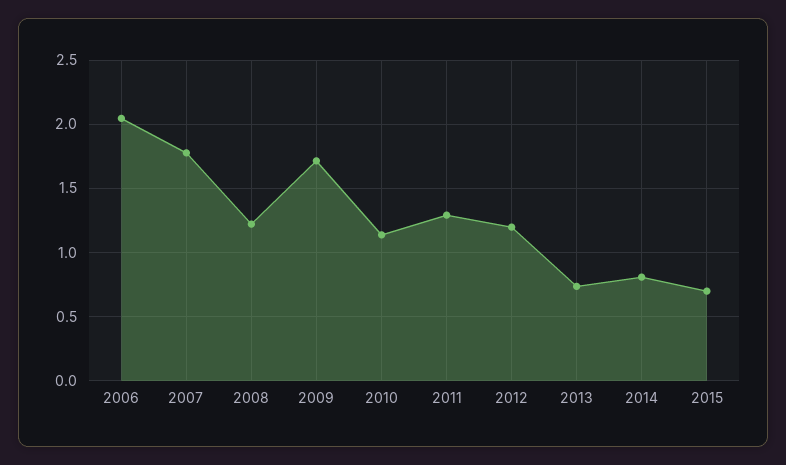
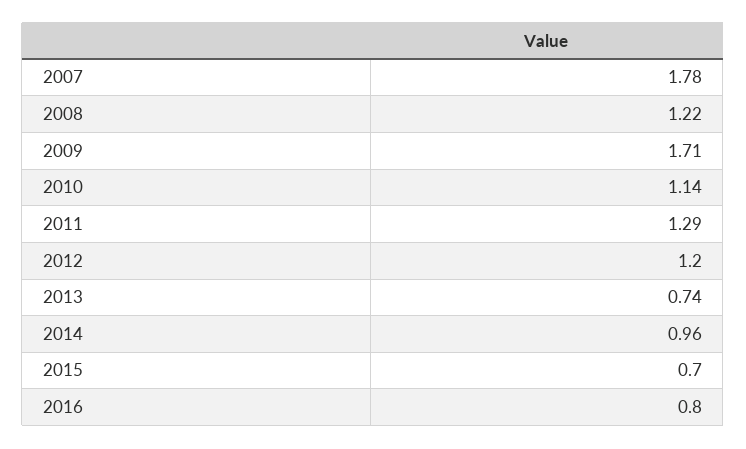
2006: 2.05 -> none
2014: 0.8 -> 0.96
2016: none -> 0.8

